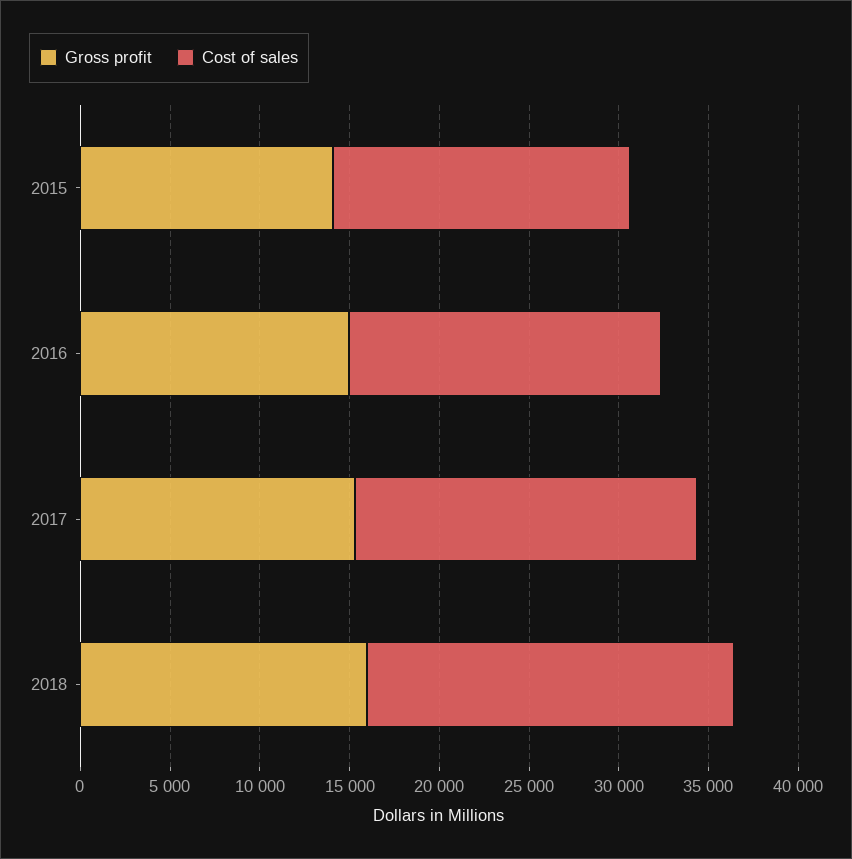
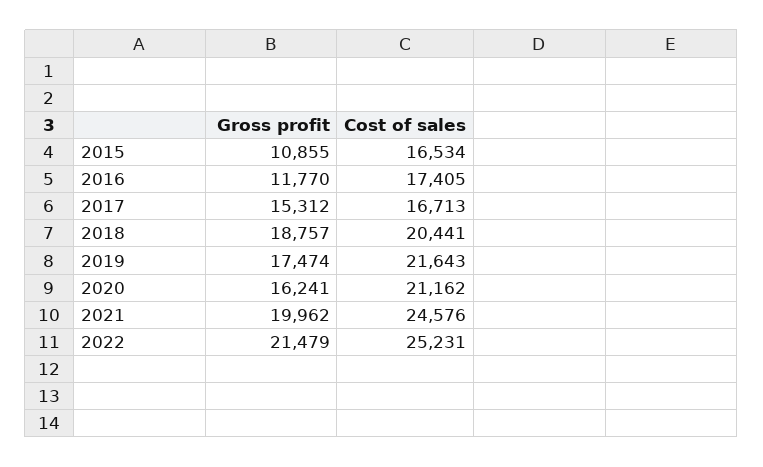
Gross profit, 2015: 14000 -> 10855
Gross profit, 2016: 15000 -> 11770
Cost of sales, 2017: 19000 -> 16713
Gross profit, 2018: 16000 -> 18757
Gross profit, 2019: none -> 17474
Cost of sales, 2019: none -> 21643
Gross profit, 2020: none -> 16241
Cost of sales, 2020: none -> 21162
Gross profit, 2021: none -> 19962
Cost of sales, 2021: none -> 24576
Gross profit, 2022: none -> 21479
Cost of sales, 2022: none -> 25231

